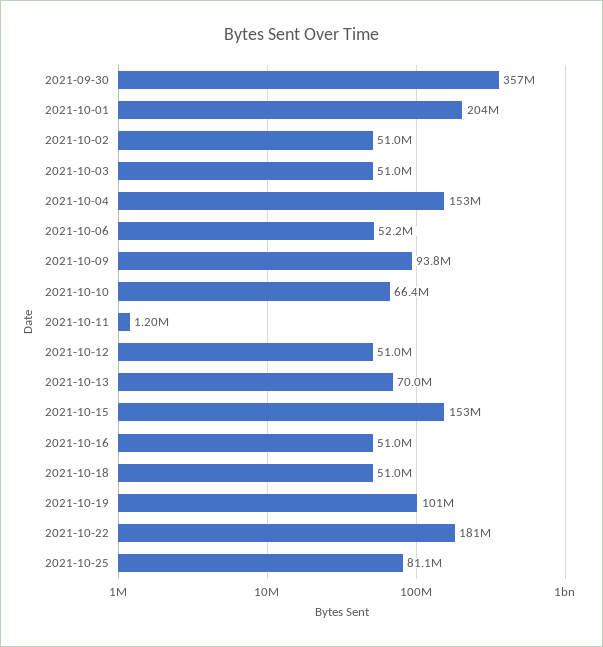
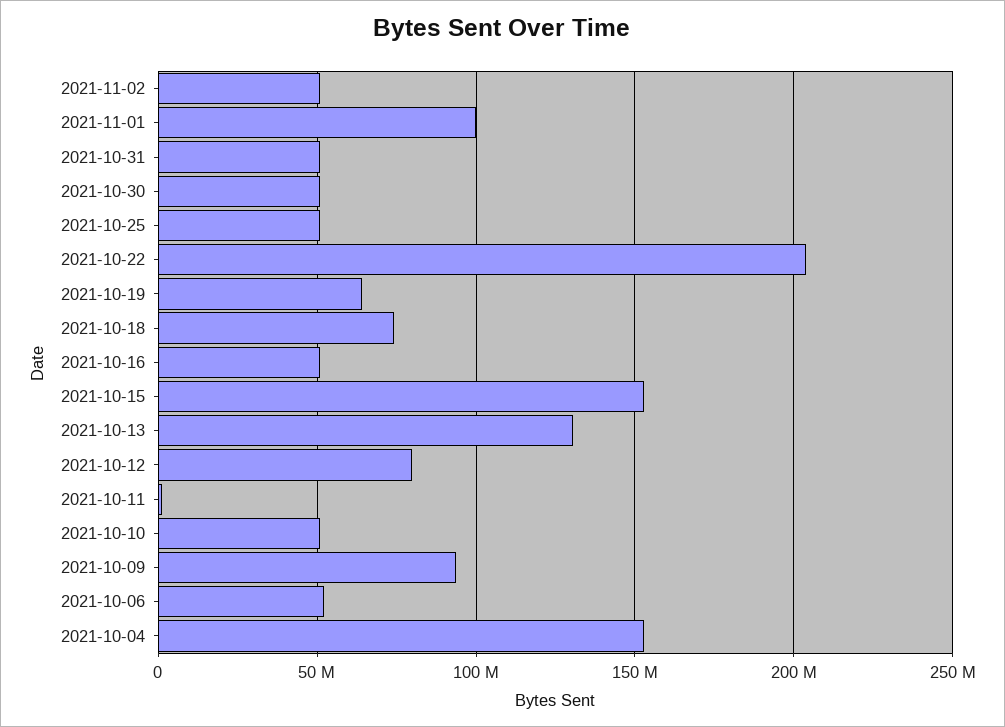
2021-09-30: 357000000 -> none
2021-10-01: 204000000 -> none
2021-10-02: 51000000 -> none
2021-10-03: 51000000 -> none
2021-10-10: 66400000 -> 50000000
2021-10-12: 51000000 -> 80000000
2021-10-13: 70000000 -> 130000000
2021-10-18: 51000000 -> 75000000
2021-10-19: 101000000 -> 65000000
2021-10-22: 181000000 -> 205000000
2021-10-25: 81100000 -> 50000000
2021-11-02: none -> 50000000
2021-11-01: none -> 100000000
2021-10-31: none -> 50000000
2021-10-30: none -> 50000000

